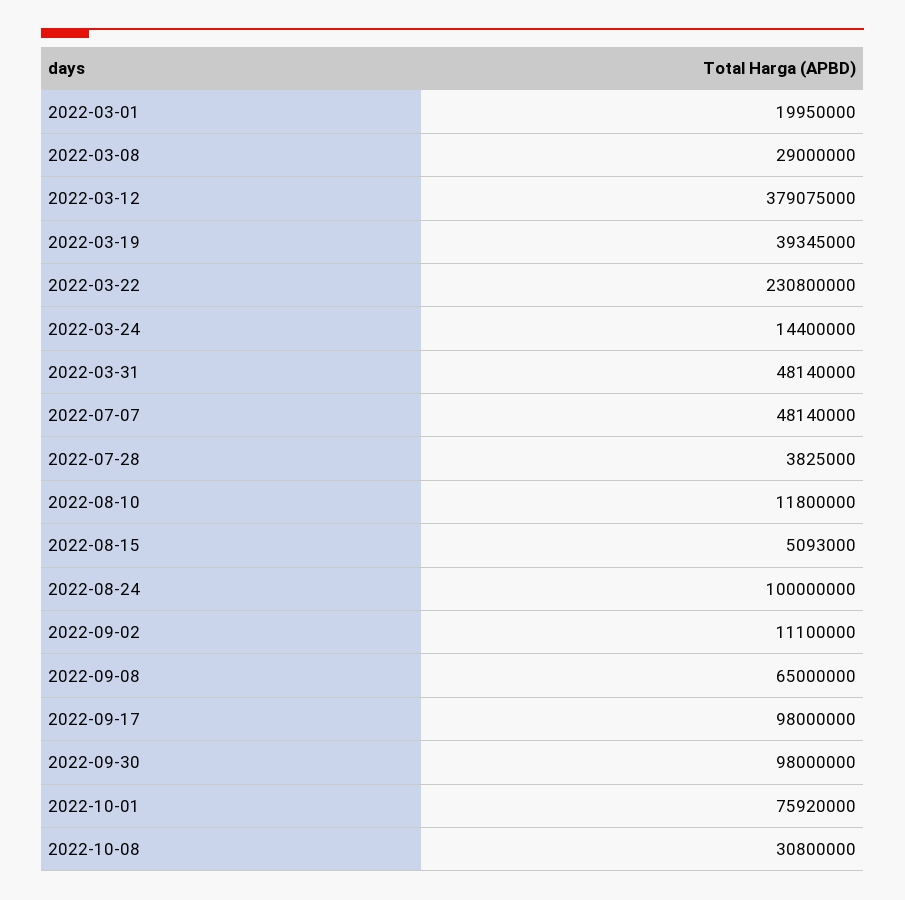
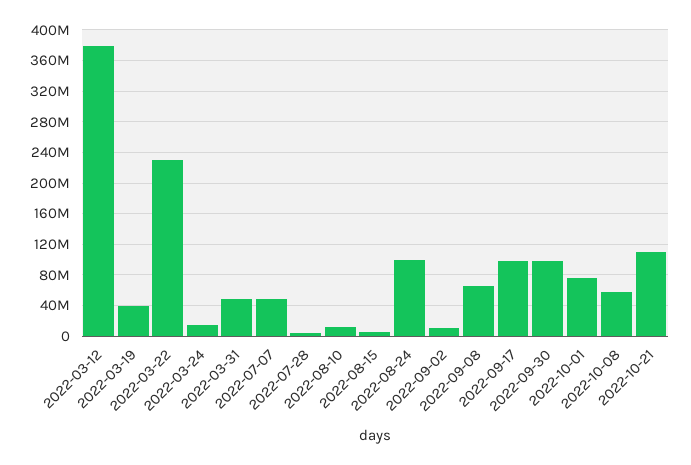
2022-03-01: 19950000 -> none
2022-03-08: 29000000 -> none
2022-10-08: 30800000 -> 60000000
2022-10-21: none -> 110000000

